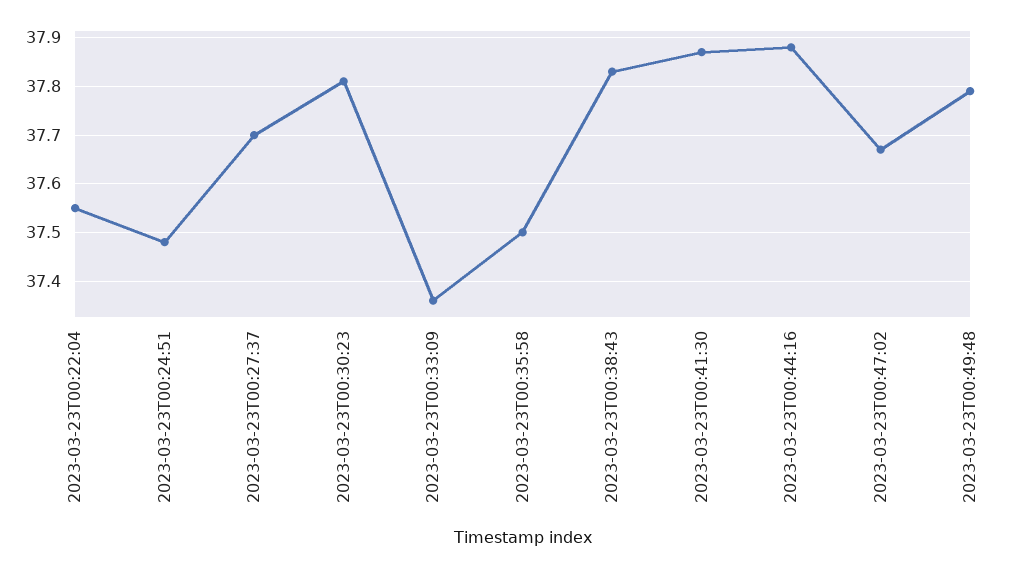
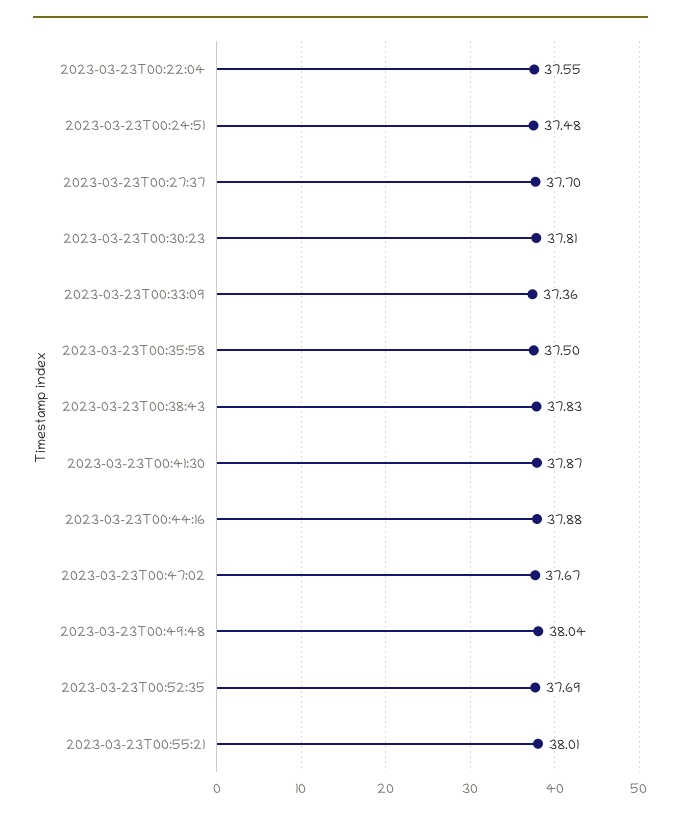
2023-03-23T00:49:48: 37.8 -> 38.04
2023-03-23T00:52:35: none -> 37.69
2023-03-23T00:55:21: none -> 38.01

